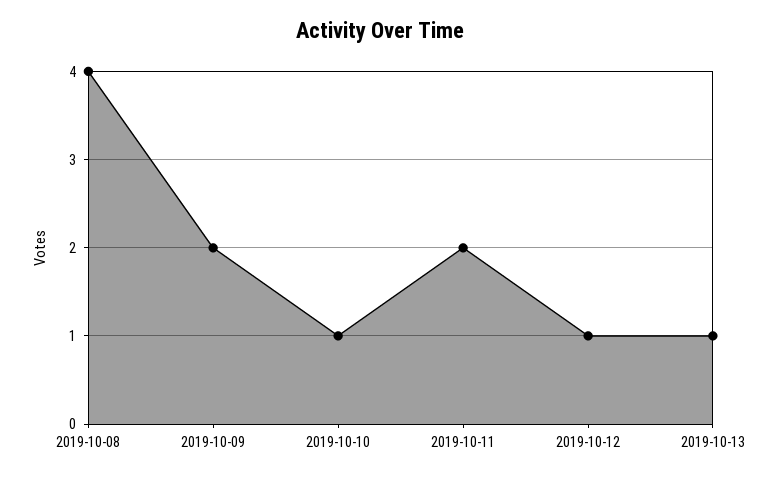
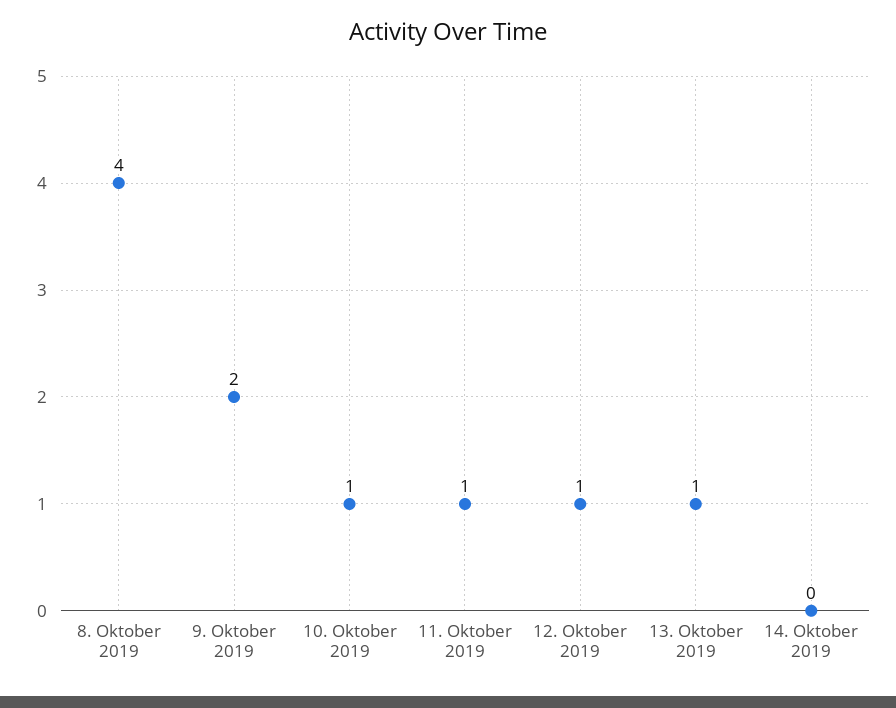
2019-10-11: 2 -> 1
14. Oktober 2019: none -> 0

